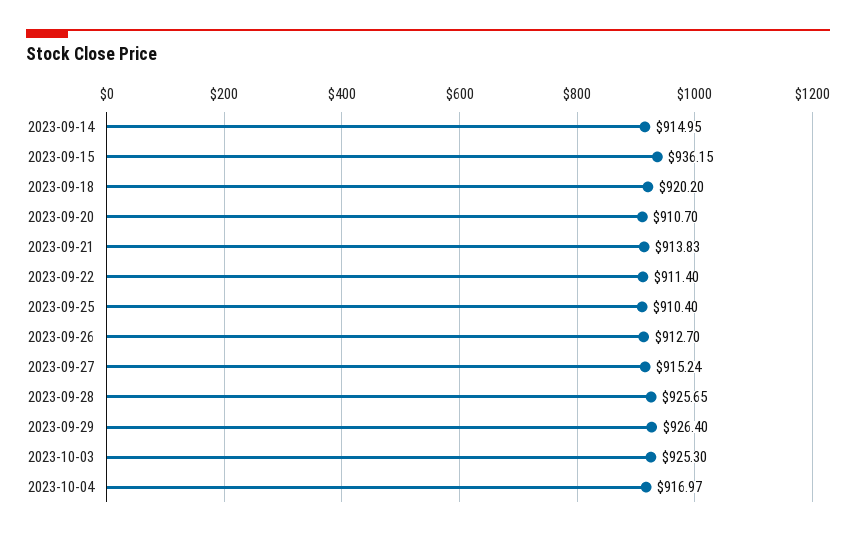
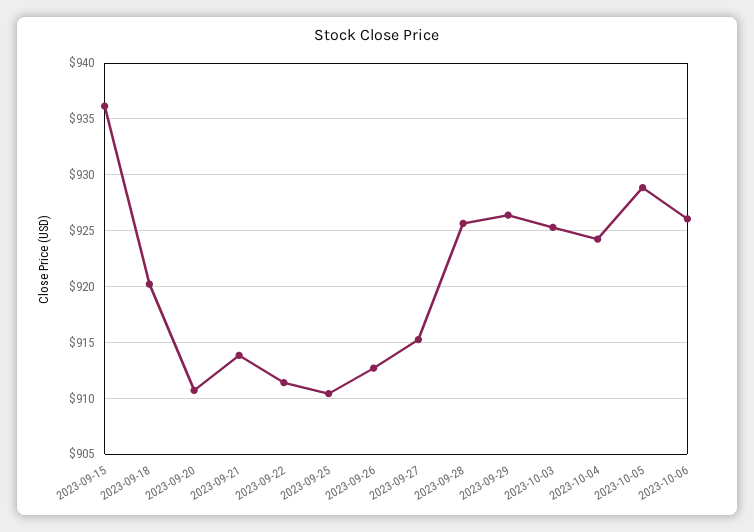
2023-09-14: 914.95 -> none
2023-10-04: 916.97 -> 924
2023-10-05: none -> 929
2023-10-06: none -> 926

